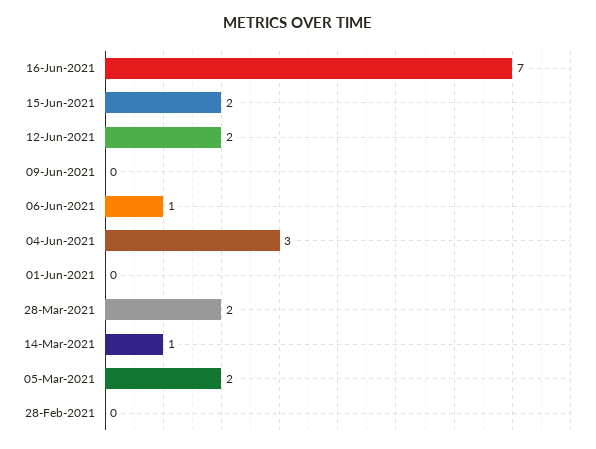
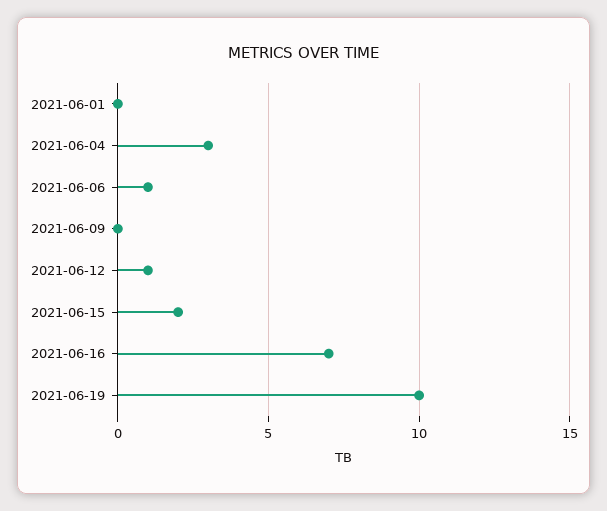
12-Jun-2021: 2 -> 1
28-Mar-2021: 2 -> none
14-Mar-2021: 1 -> none
05-Mar-2021: 2 -> none
28-Feb-2021: 0 -> none
2021-06-19: none -> 10

